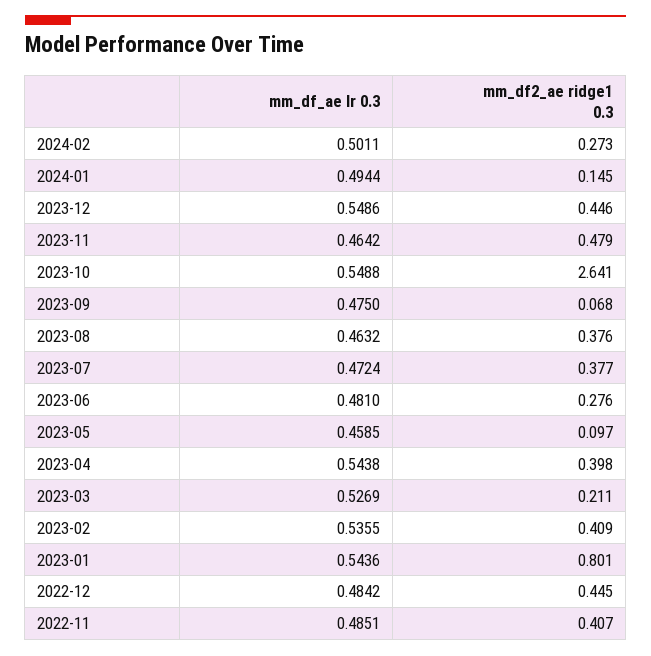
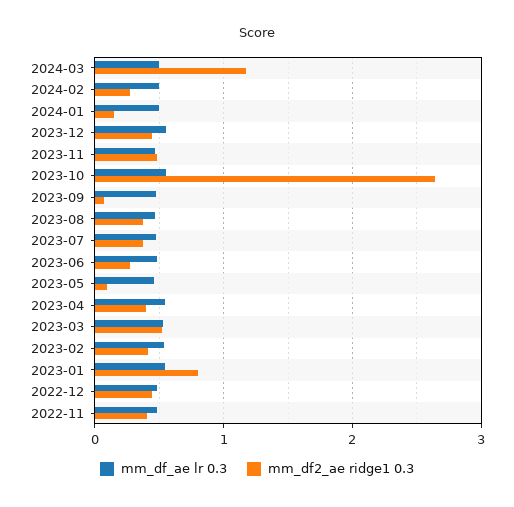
mm_df2_ae ridge1 0.3, 2023-03: 0.211 -> 0.5
mm_df_ae lr 0.3, 2024-03: none -> 0.5
mm_df2_ae ridge1 0.3, 2024-03: none -> 1.2

